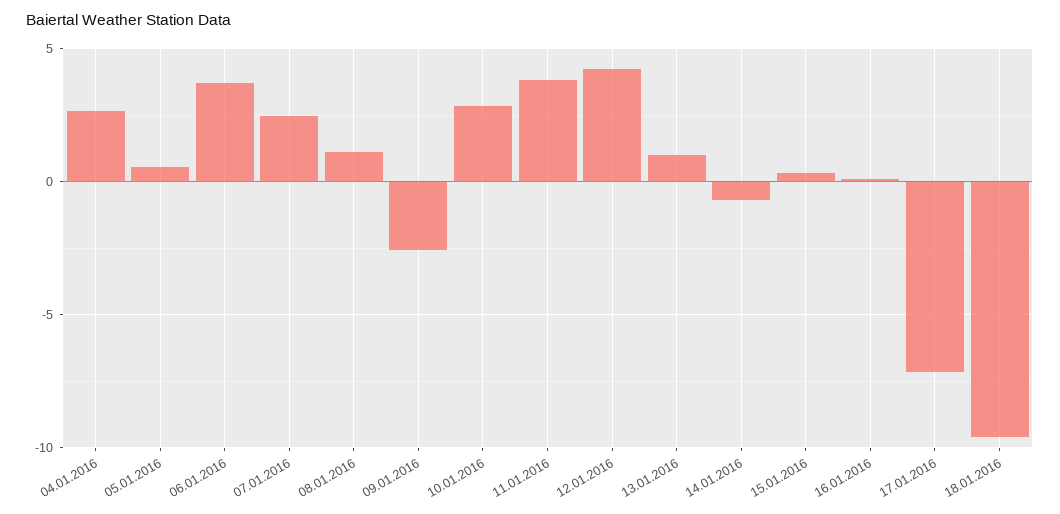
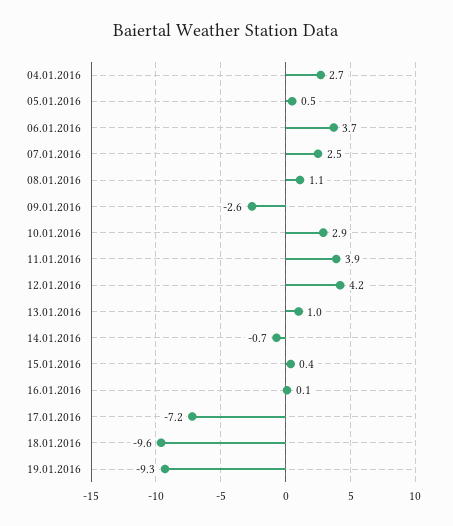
19.01.2016: none -> -9.3

